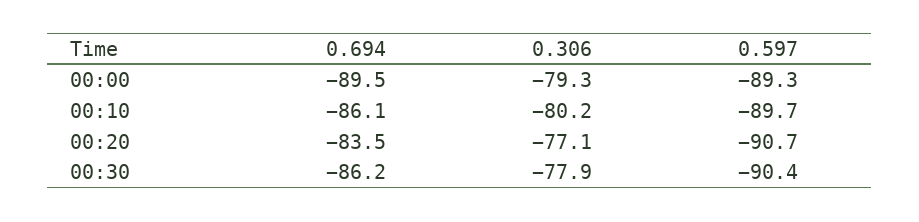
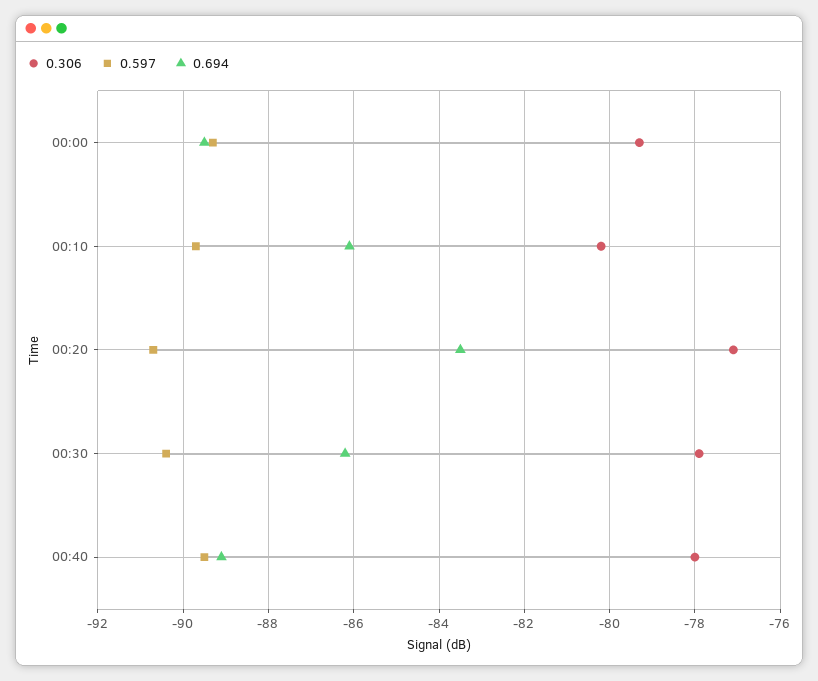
0.306, 00:40: none -> -78
0.597, 00:40: none -> -89.5
0.694, 00:40: none -> -89

